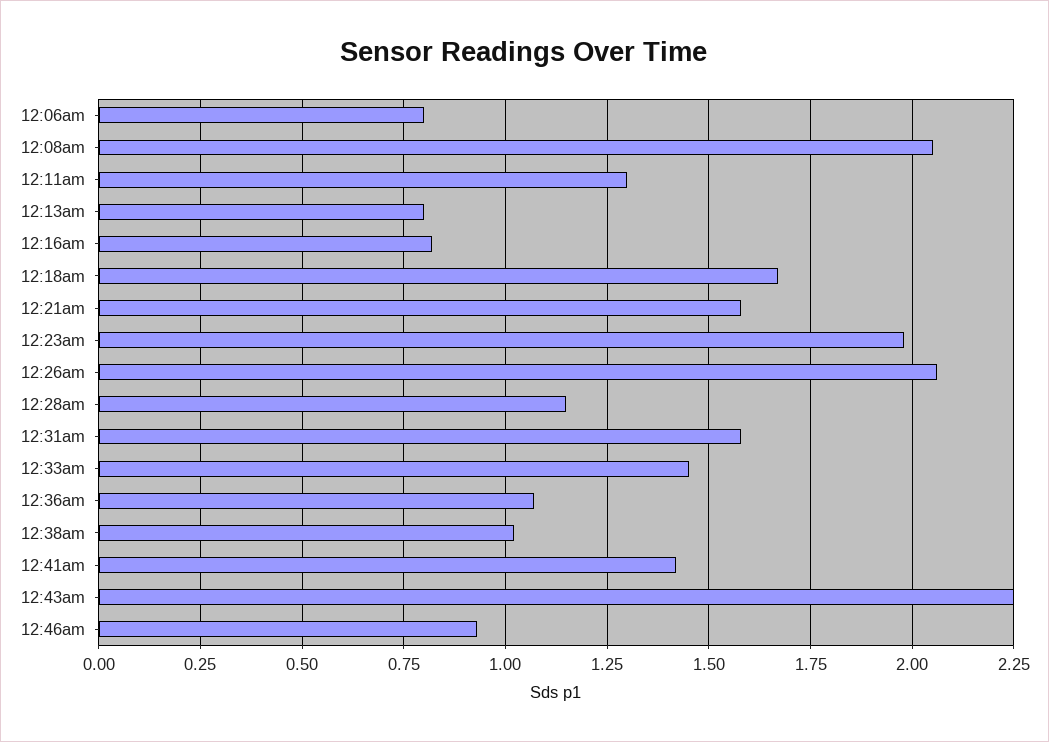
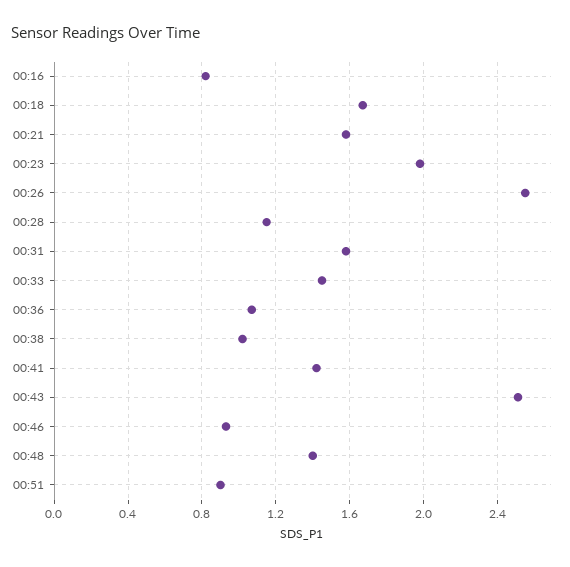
12:06am: 0.8 -> none
12:08am: 2.05 -> none
12:11am: 1.3 -> none
12:13am: 0.8 -> none
12:26am: 2.05 -> 2.55
12:43am: 2.25 -> 2.5
00:48: none -> 1.4
00:51: none -> 0.9

